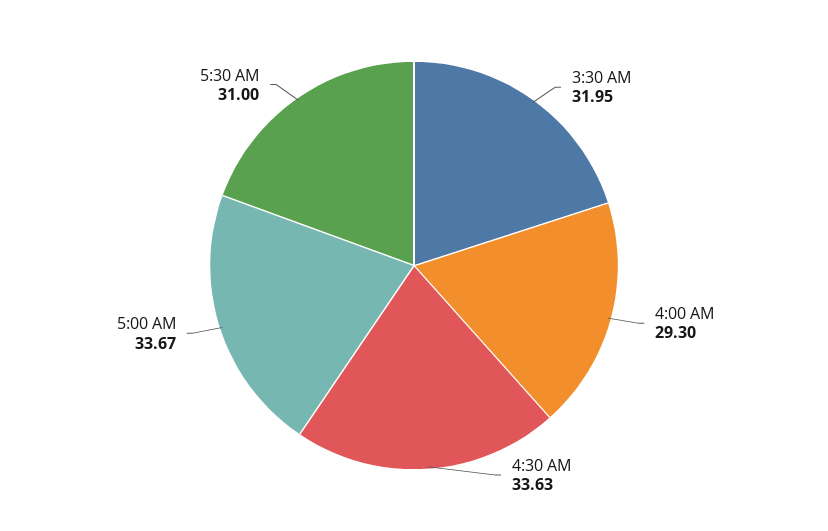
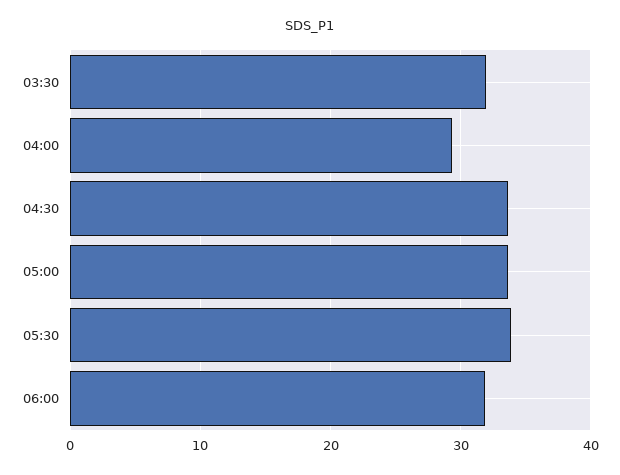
5:30 AM: 31 -> 34
06:00: none -> 32

